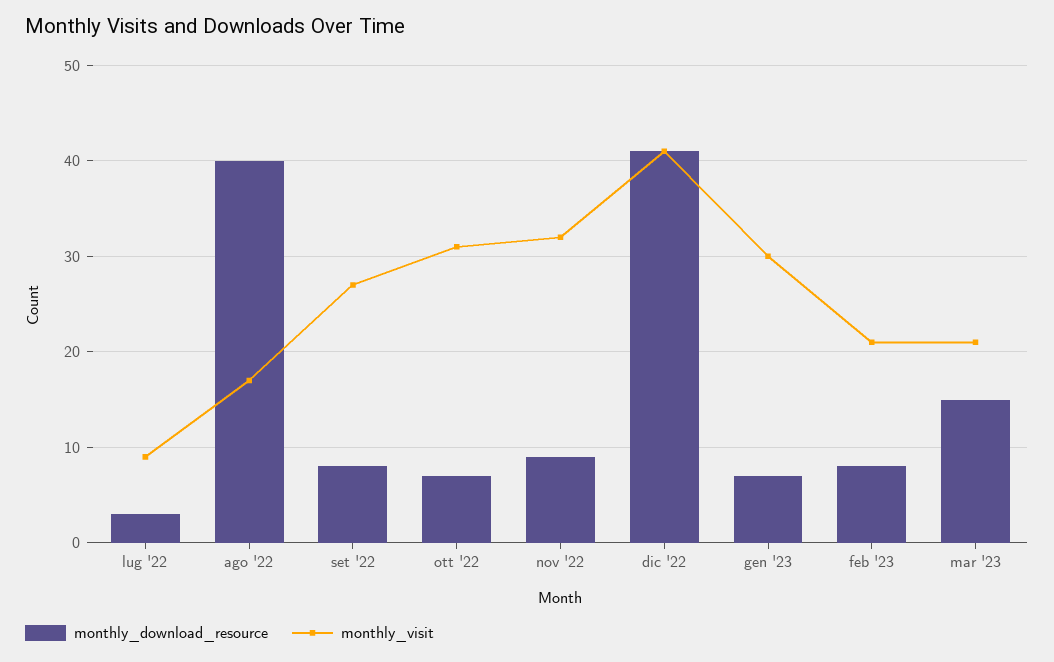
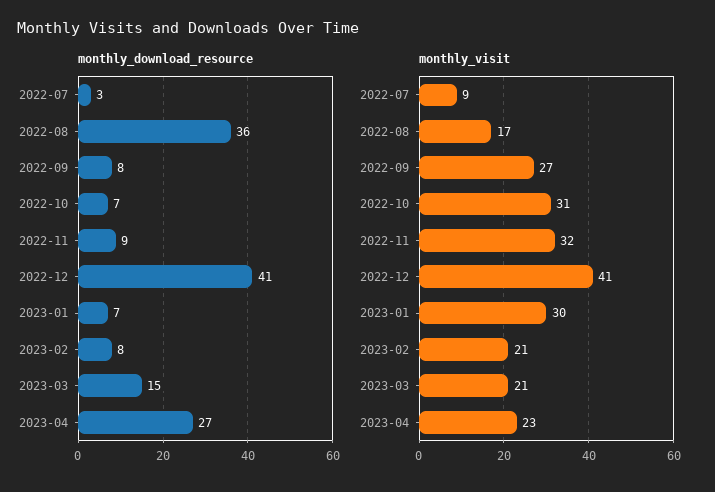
monthly_download_resource, ago '22: 40 -> 36
monthly_download_resource, 2023-04: none -> 27
monthly_visit, 2023-04: none -> 23

